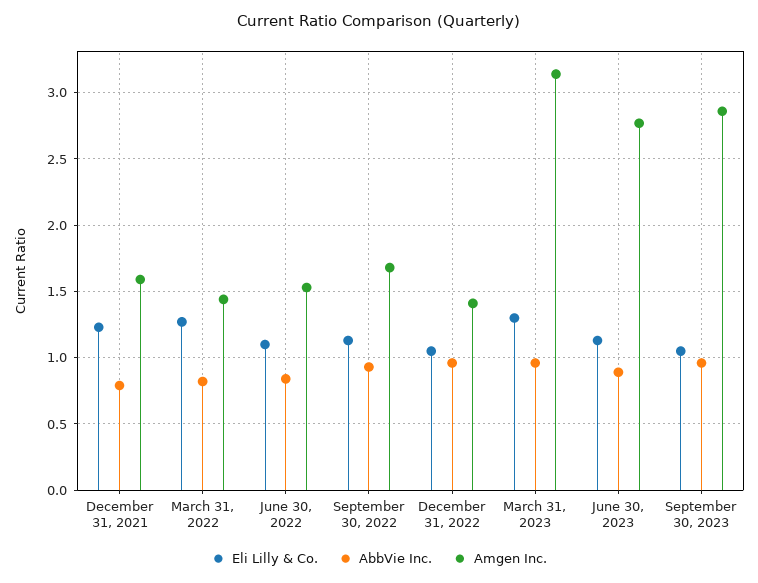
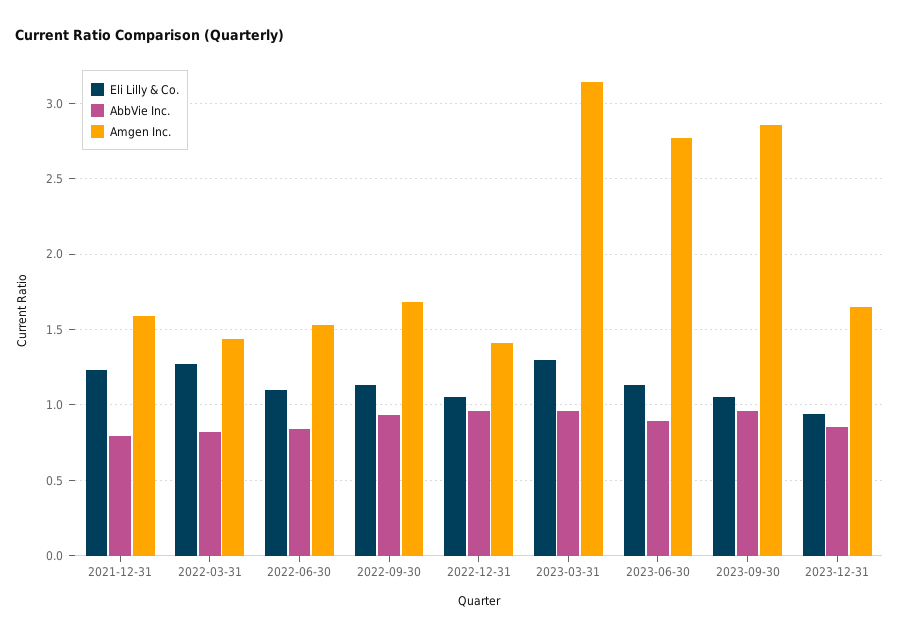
Eli Lilly & Co., 2023-12-31: none -> 0.95
AbbVie Inc., 2023-12-31: none -> 0.85
Amgen Inc., 2023-12-31: none -> 1.65

